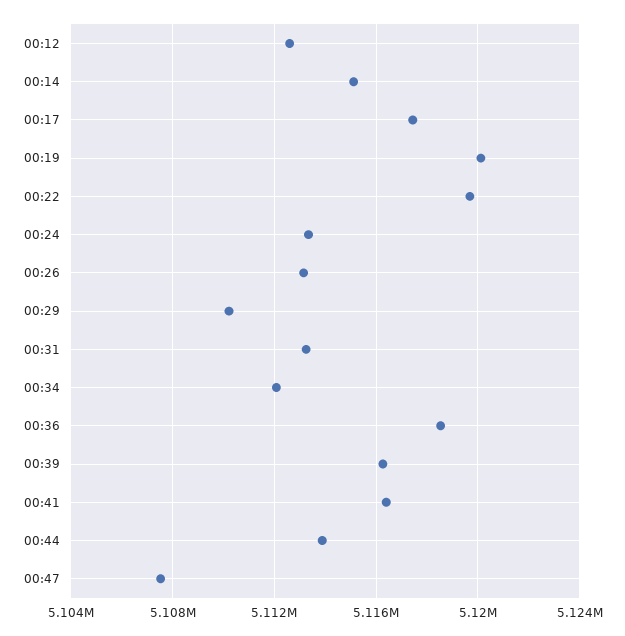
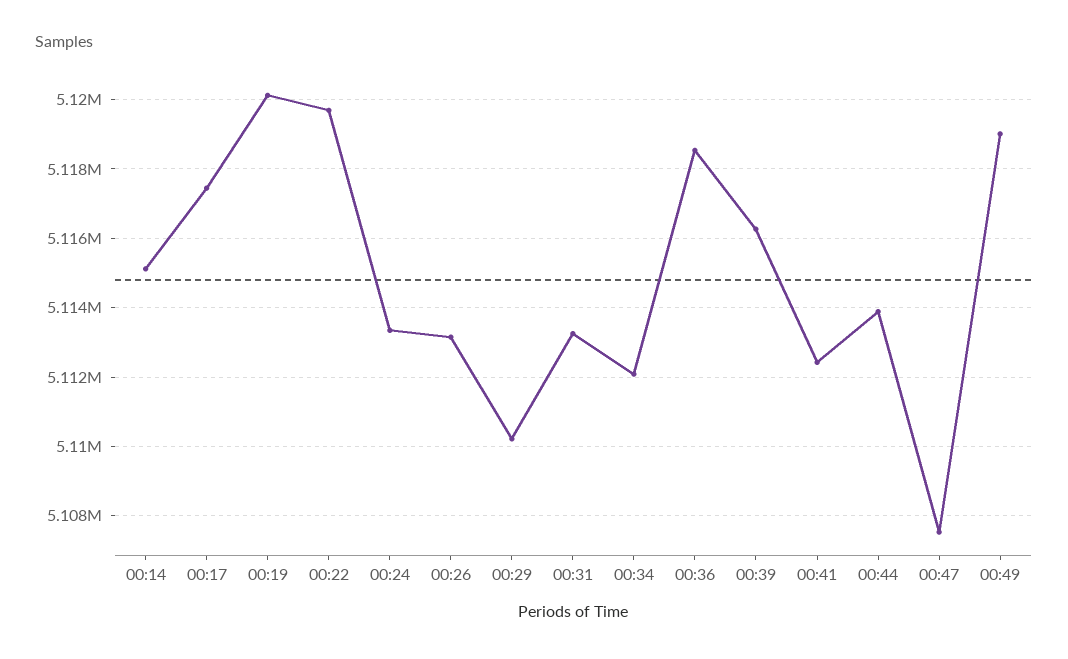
00:12: 5112500 -> none
00:41: 5116500 -> 5112400
00:49: none -> 5119000

